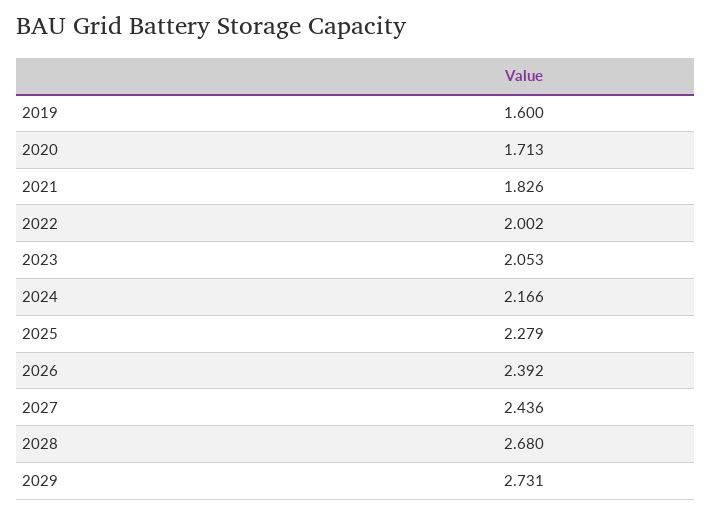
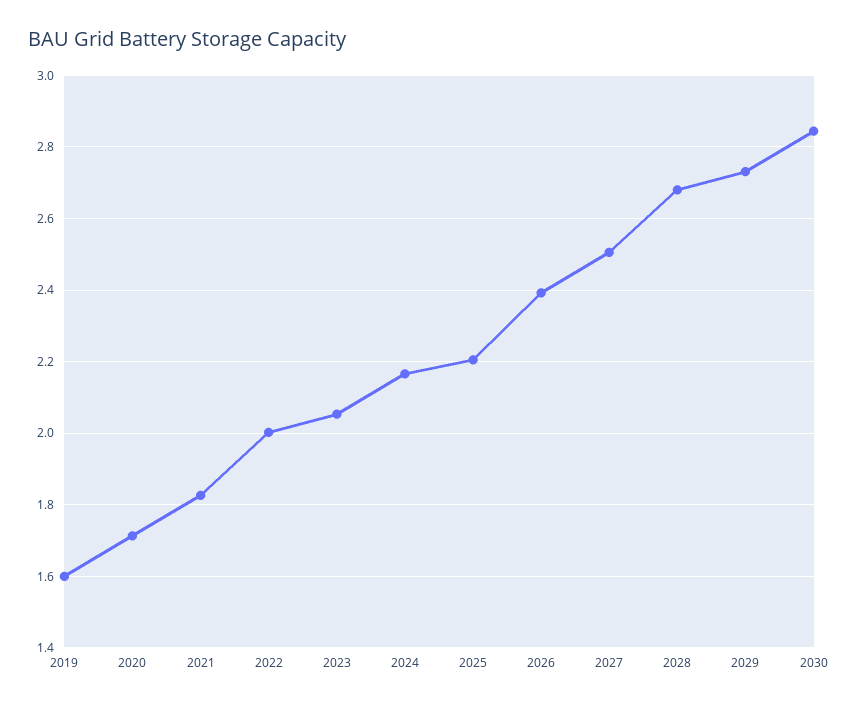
2025: 2.279 -> 2.2
2027: 2.436 -> 2.5
2030: none -> 2.84

